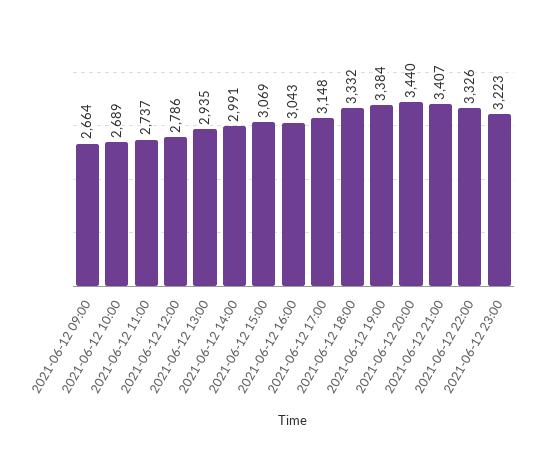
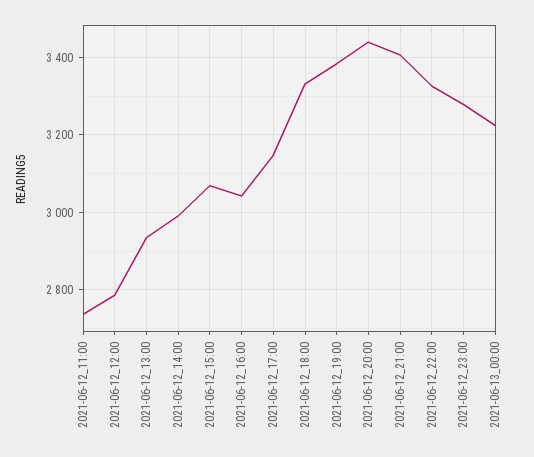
2021-06-12 09:00: 2664 -> none
2021-06-12 10:00: 2689 -> none
2021-06-12 23:00: 3223 -> 3280
2021-06-13_00:00: none -> 3220

